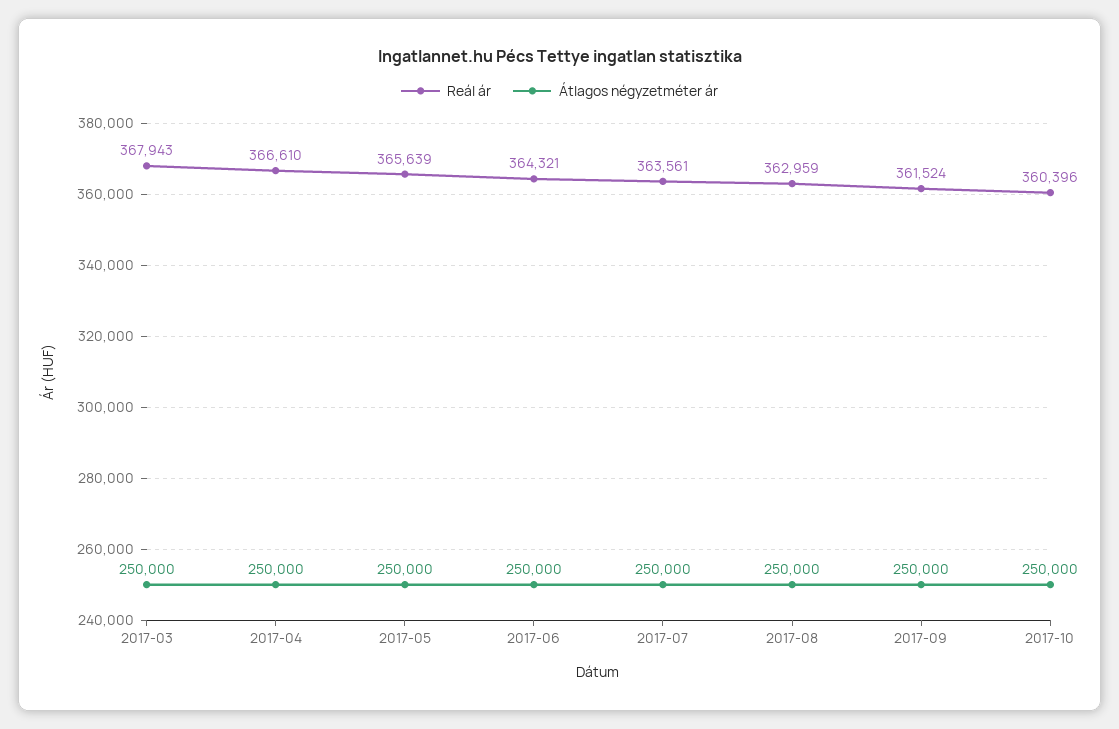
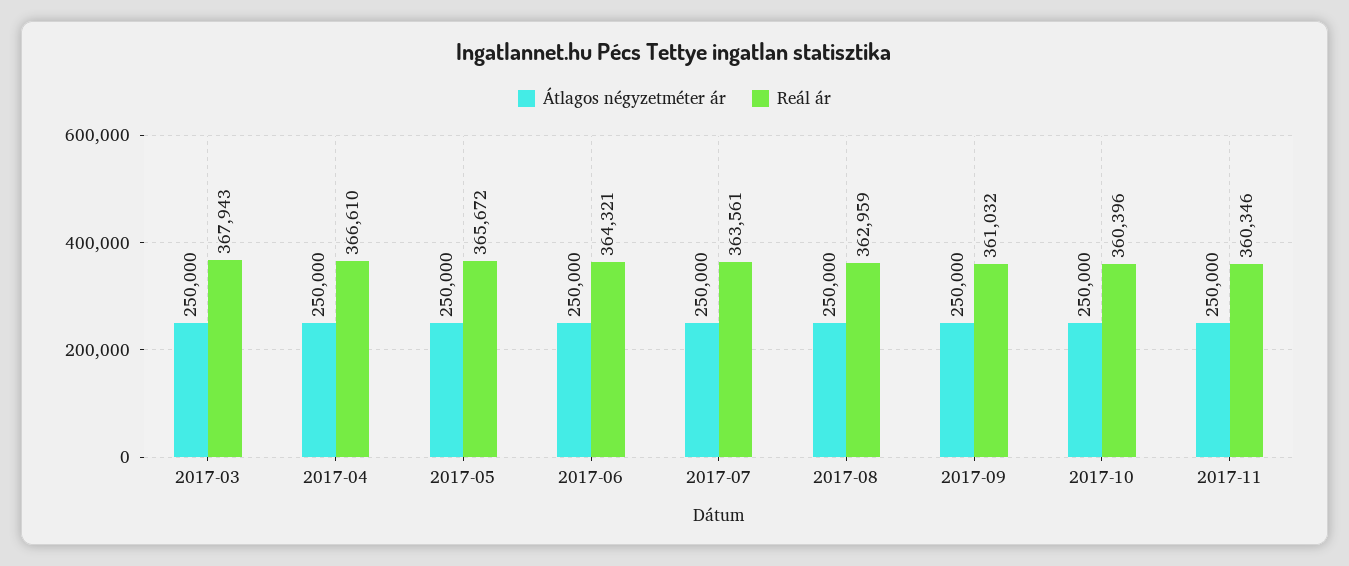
Reál ár, 2017-05: 365639 -> 365672
Reál ár, 2017-09: 361524 -> 361032
Átlagos négyzetméter ár, 2017-11: none -> 250000
Reál ár, 2017-11: none -> 360346

